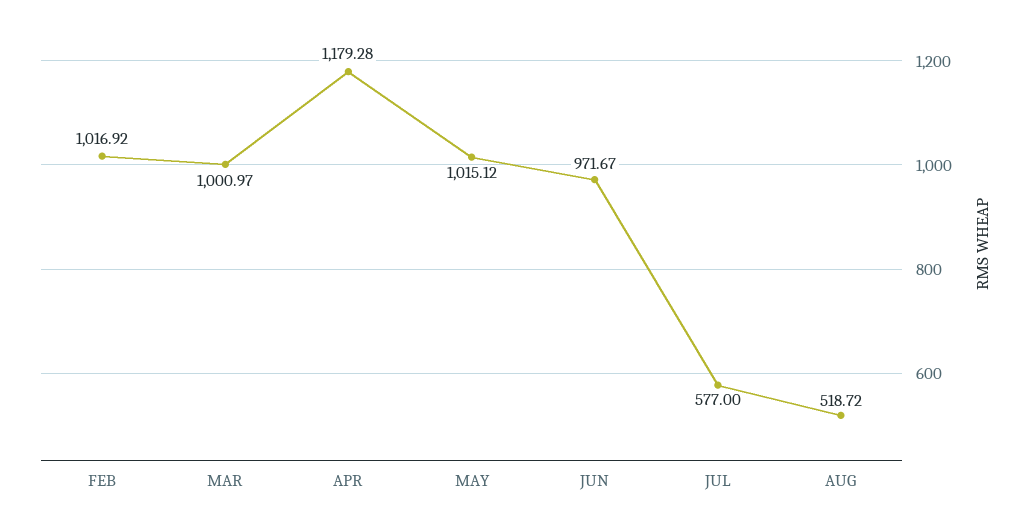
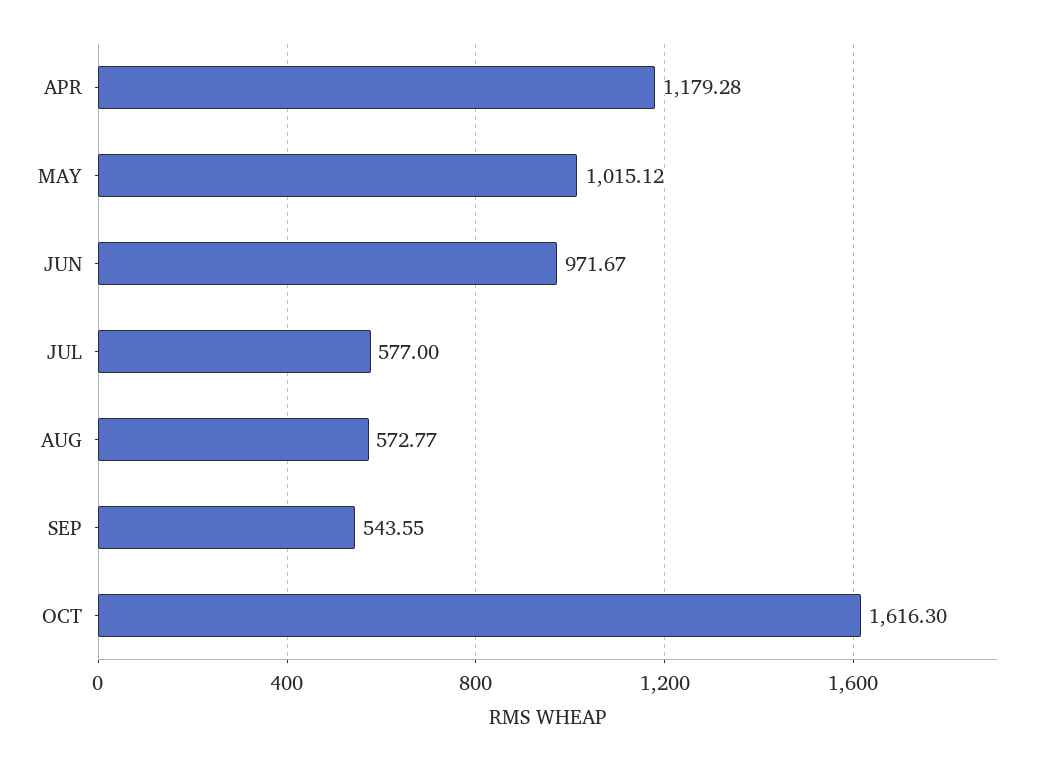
FEB: 1016.92 -> none
MAR: 1000.97 -> none
AUG: 518.72 -> 572.77
SEP: none -> 543.55
OCT: none -> 1616.3

